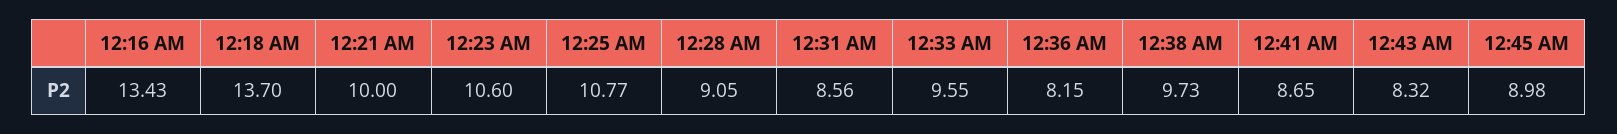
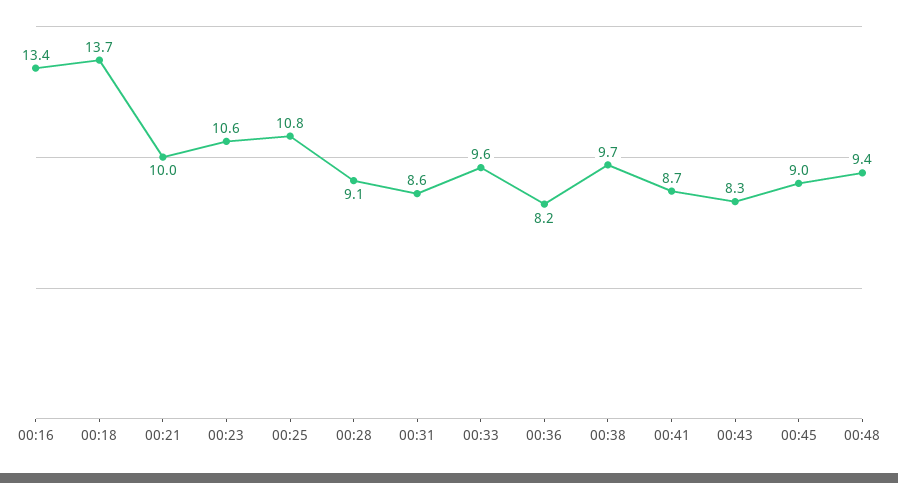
00:48: none -> 9.4

